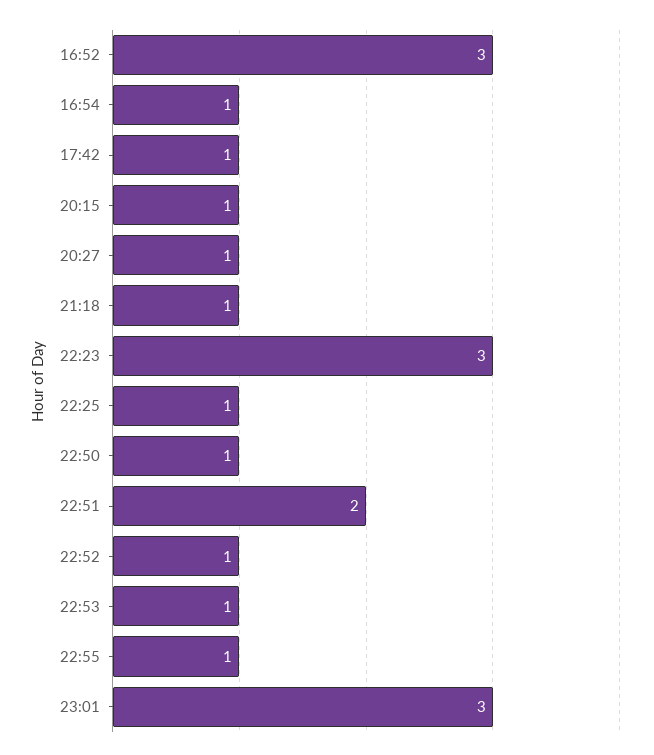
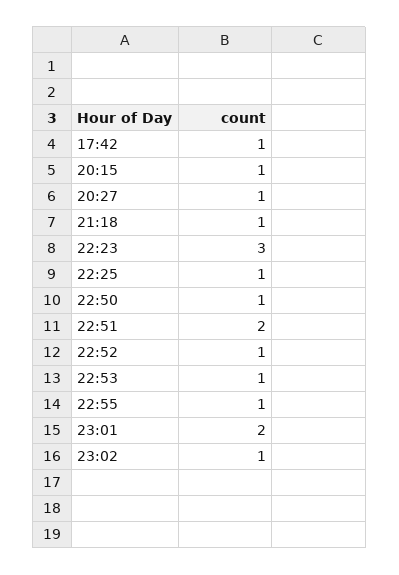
16:52: 3 -> none
16:54: 1 -> none
23:01: 3 -> 2
23:02: none -> 1

